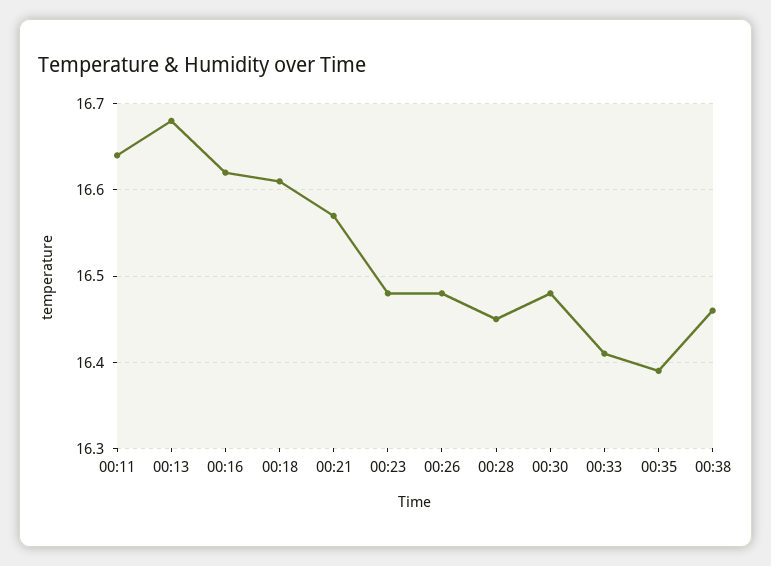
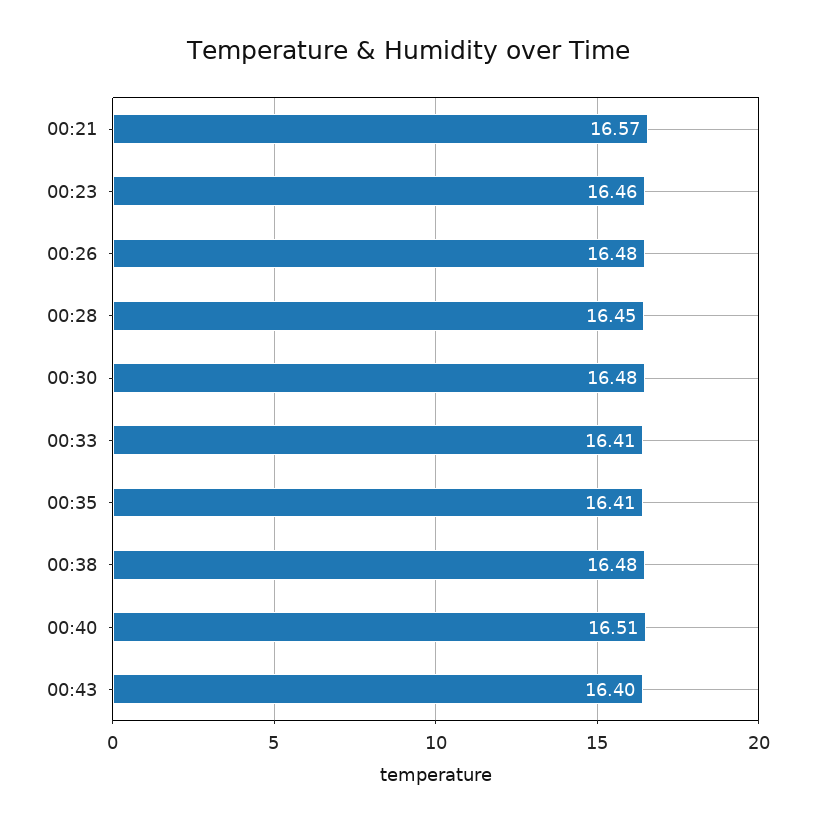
00:11: 16.64 -> none
00:13: 16.68 -> none
00:16: 16.62 -> none
00:18: 16.61 -> none
00:23: 16.48 -> 16.46
00:35: 16.39 -> 16.41
00:38: 16.46 -> 16.48
00:40: none -> 16.51
00:43: none -> 16.4

